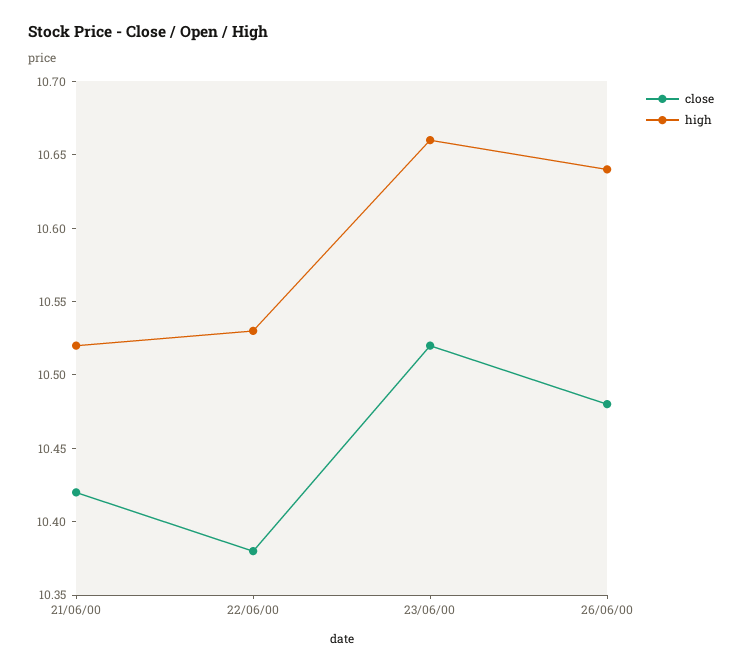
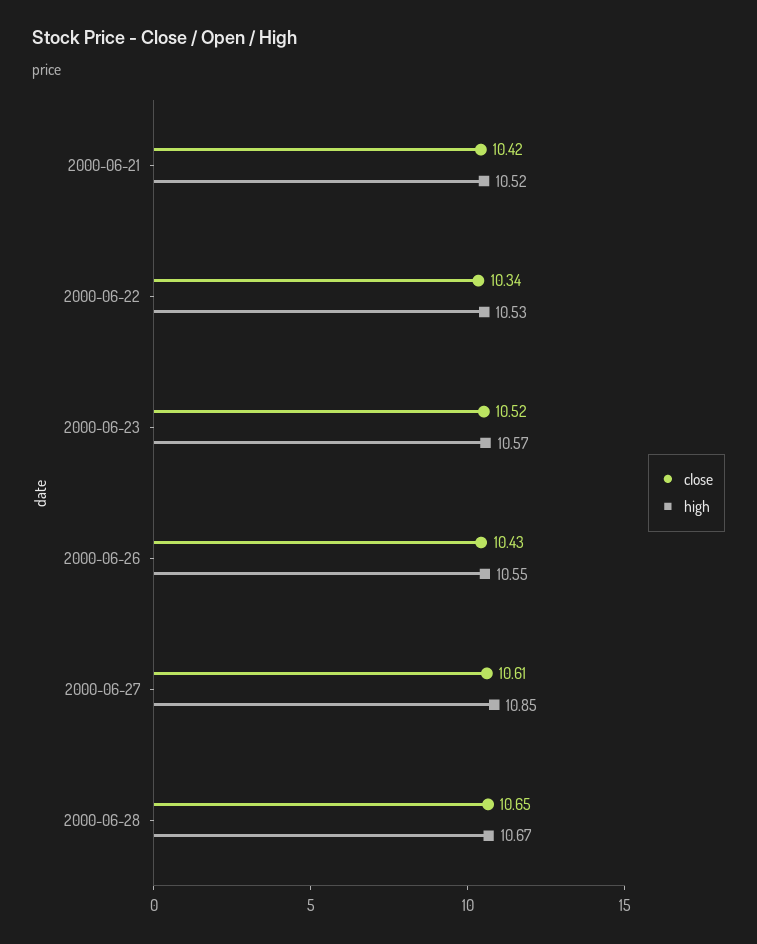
close, 22/06/00: 10.38 -> 10.34
high, 23/06/00: 10.66 -> 10.57
close, 26/06/00: 10.48 -> 10.43
high, 26/06/00: 10.64 -> 10.55
close, 2000-06-27: none -> 10.61
high, 2000-06-27: none -> 10.85
close, 2000-06-28: none -> 10.65
high, 2000-06-28: none -> 10.67

